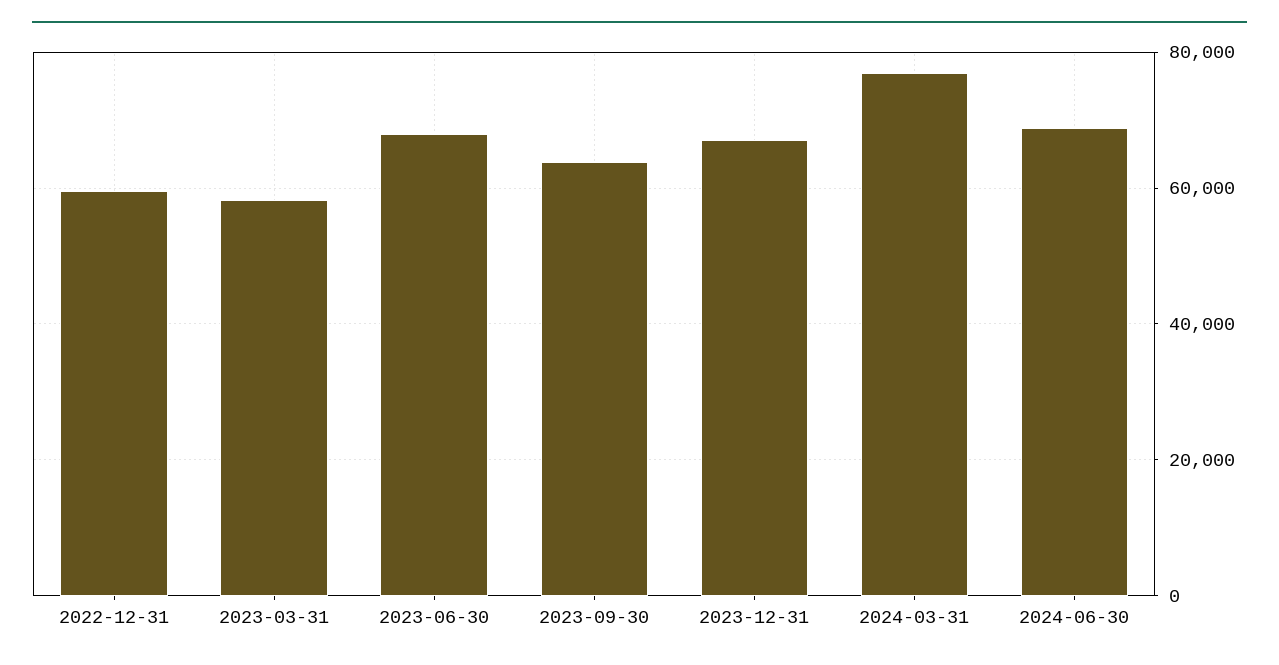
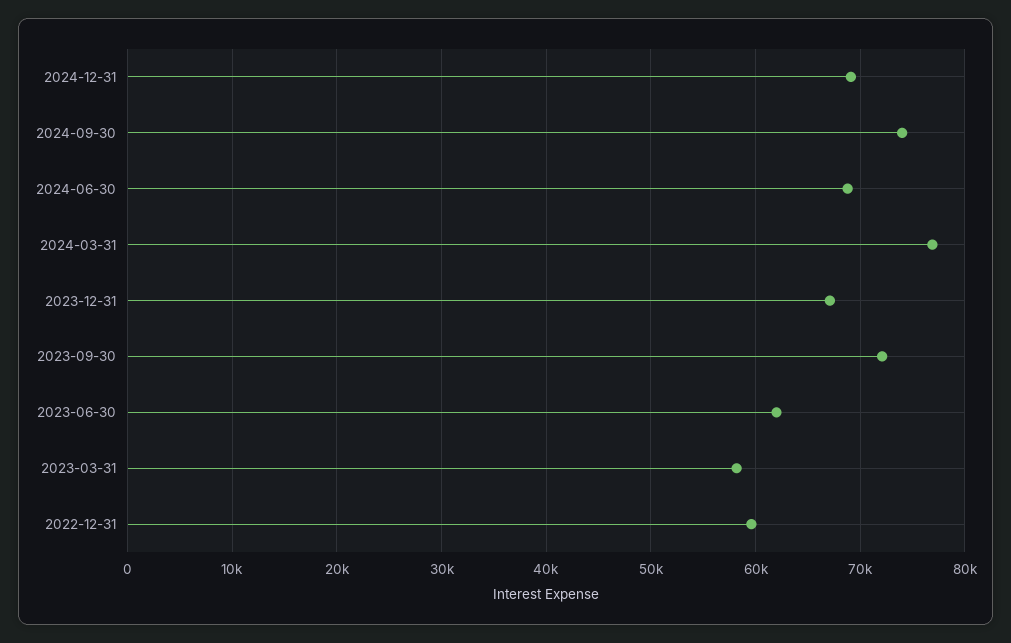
2023-06-30: 68000 -> 62000
2023-09-30: 64000 -> 72000
2024-12-31: none -> 69000
2024-09-30: none -> 74000

